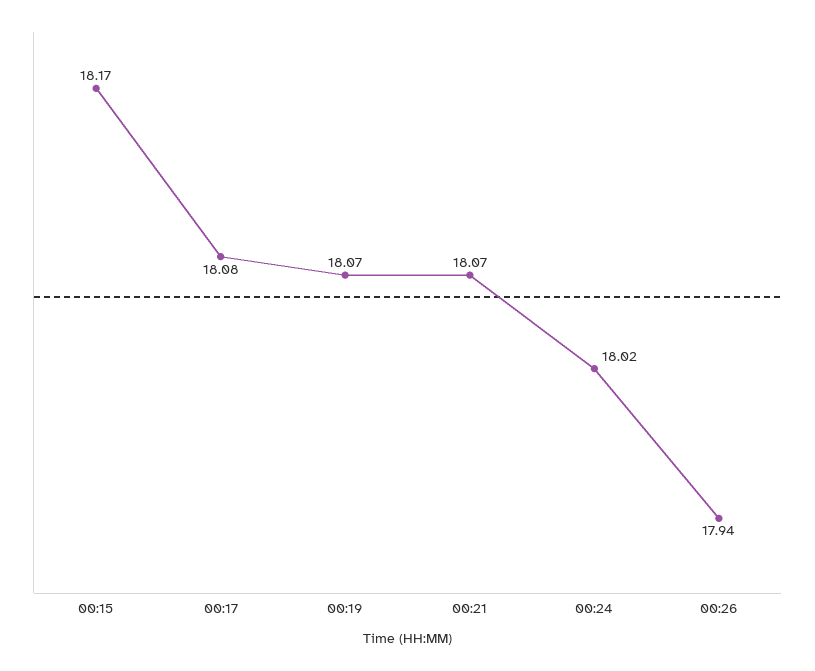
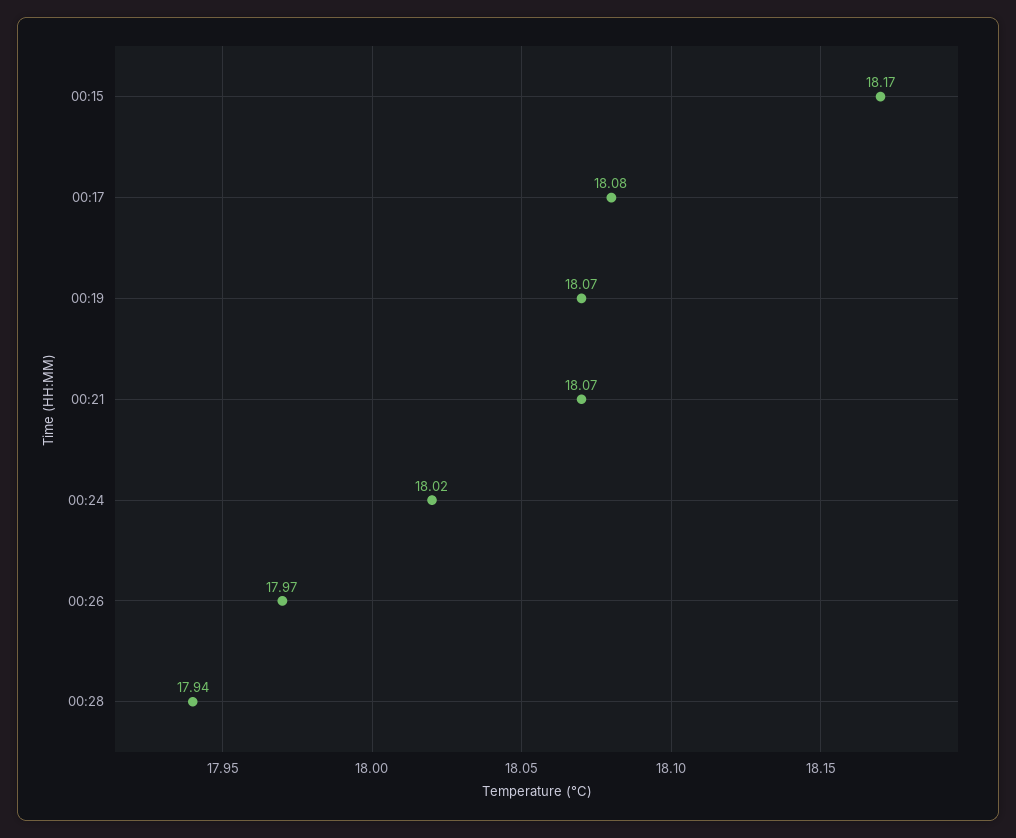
00:26: 17.94 -> 17.97
00:28: none -> 17.94

